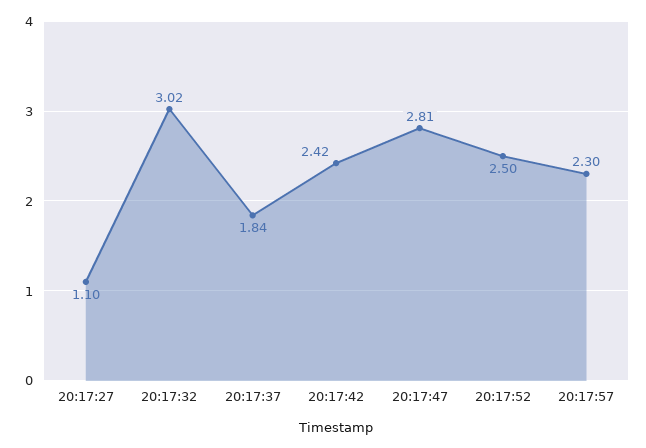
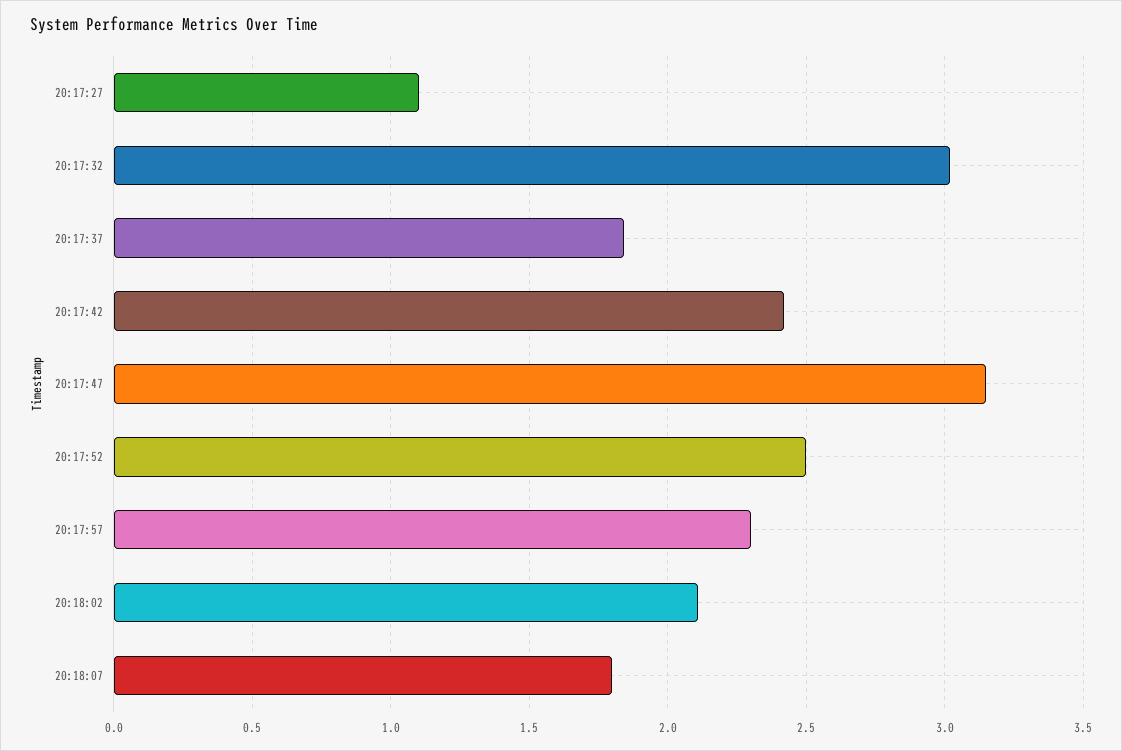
20:17:47: 2.81 -> 3.15
20:18:02: none -> 2.1
20:18:07: none -> 1.8

